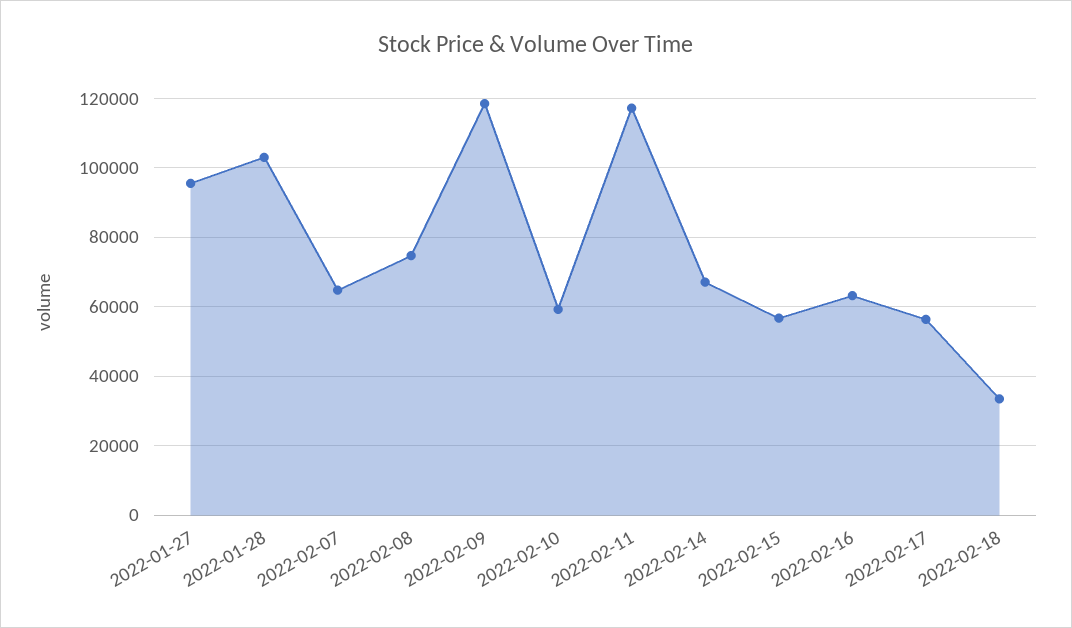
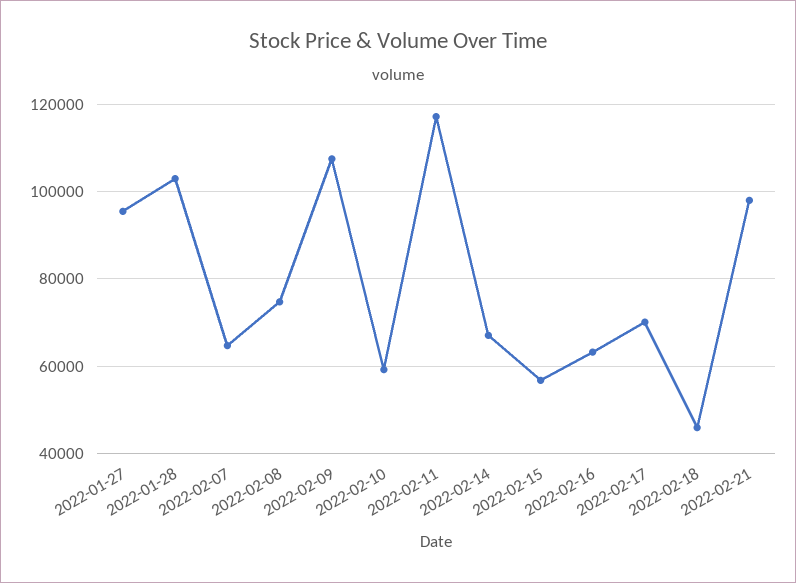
2022-02-09: 118000 -> 108000
2022-02-17: 56000 -> 70000
2022-02-18: 34000 -> 46000
2022-02-21: none -> 98000

